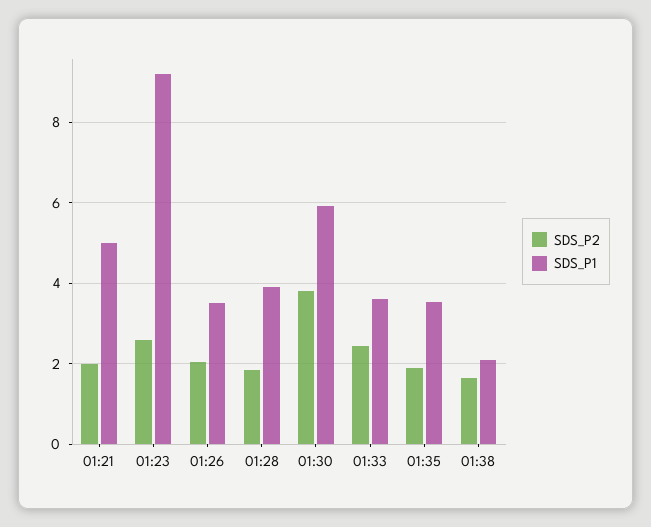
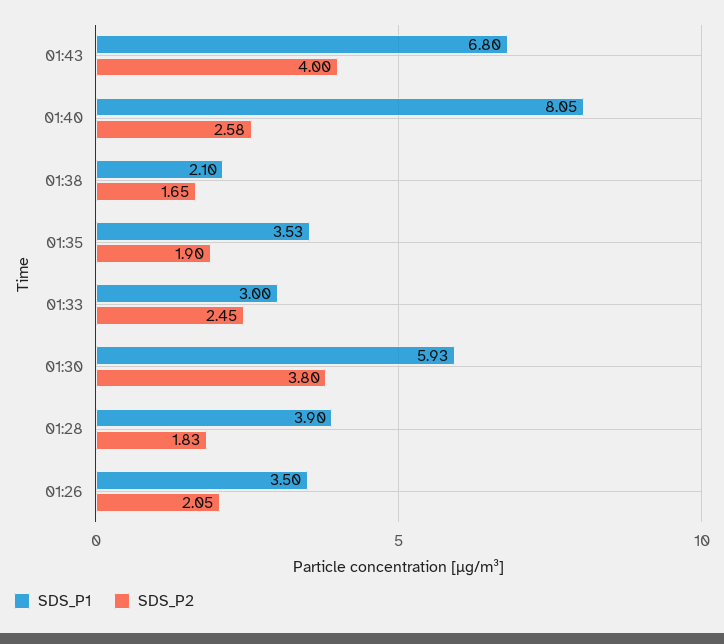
SDS_P2, 01:21: 2 -> none
SDS_P1, 01:21: 5 -> none
SDS_P2, 01:23: 2.6 -> none
SDS_P1, 01:23: 9.2 -> none
SDS_P1, 01:33: 3.6 -> 3
SDS_P1, 01:43: none -> 6.8
SDS_P2, 01:43: none -> 4
SDS_P1, 01:40: none -> 8.05
SDS_P2, 01:40: none -> 2.58

